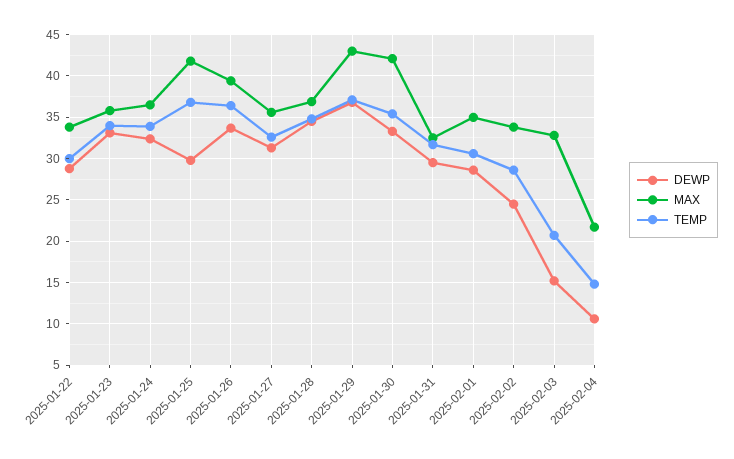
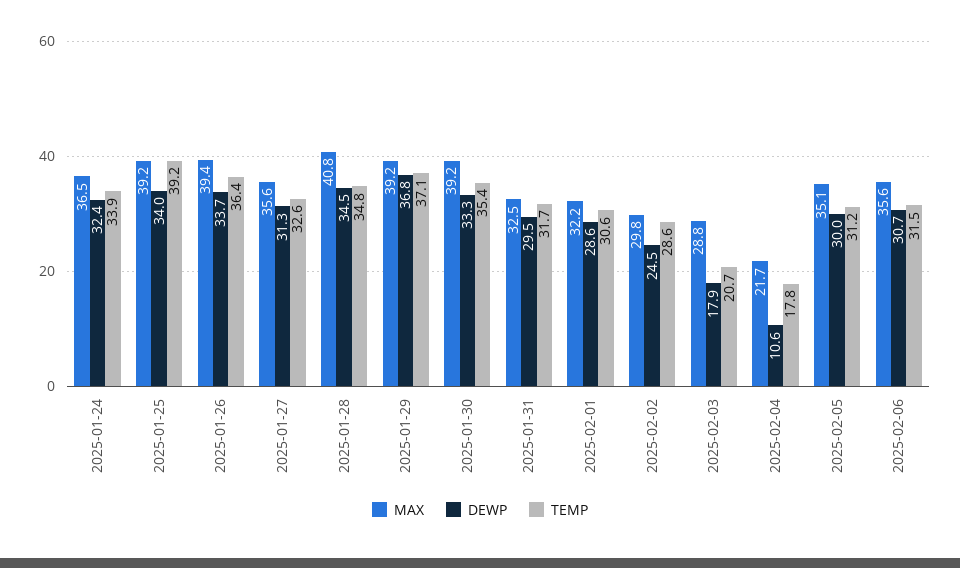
DEWP, 2025-01-22: 29 -> none
MAX, 2025-01-22: 34 -> none
TEMP, 2025-01-22: 30 -> none
DEWP, 2025-01-23: 33 -> none
MAX, 2025-01-23: 36 -> none
TEMP, 2025-01-23: 34 -> none
DEWP, 2025-01-25: 30 -> 34
MAX, 2025-01-25: 42 -> 39.2
TEMP, 2025-01-25: 37 -> 39.2
MAX, 2025-01-28: 37 -> 40.8
MAX, 2025-01-29: 43 -> 39.2
MAX, 2025-01-30: 42 -> 39.2
MAX, 2025-02-01: 35 -> 32.2
MAX, 2025-02-02: 34 -> 29.8
DEWP, 2025-02-03: 15 -> 17.9
MAX, 2025-02-03: 33 -> 28.8
TEMP, 2025-02-04: 15 -> 17.8
MAX, 2025-02-05: none -> 35.1
DEWP, 2025-02-05: none -> 30
TEMP, 2025-02-05: none -> 31.2
MAX, 2025-02-06: none -> 35.6
DEWP, 2025-02-06: none -> 30.7
TEMP, 2025-02-06: none -> 31.5

